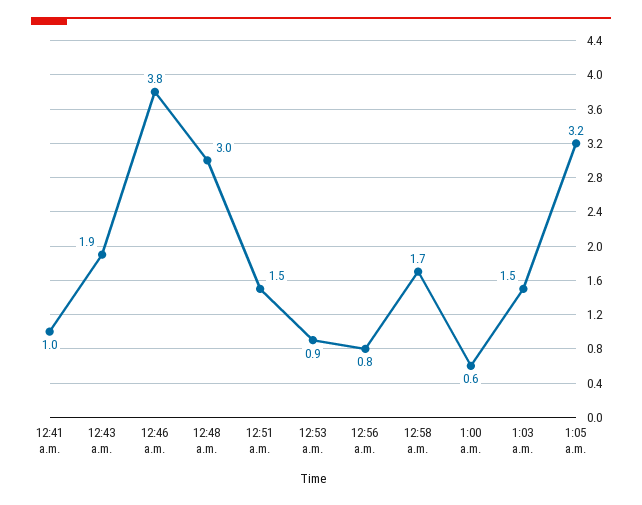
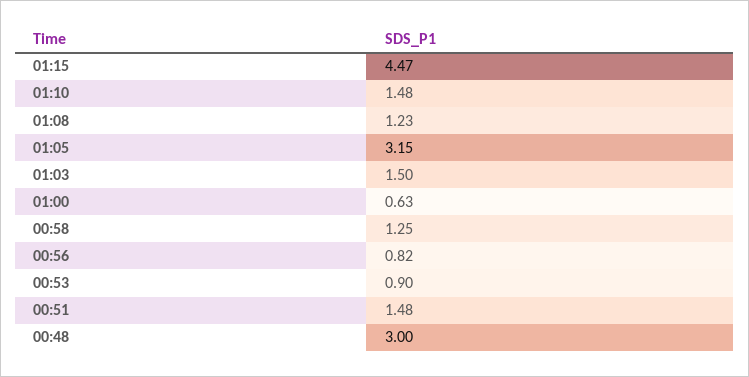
12:41 a.m.: 1 -> none
12:43 a.m.: 1.9 -> none
12:46 a.m.: 3.8 -> none
12:58 a.m.: 1.7 -> 1.25
01:15: none -> 4.47
01:10: none -> 1.48
01:08: none -> 1.23

